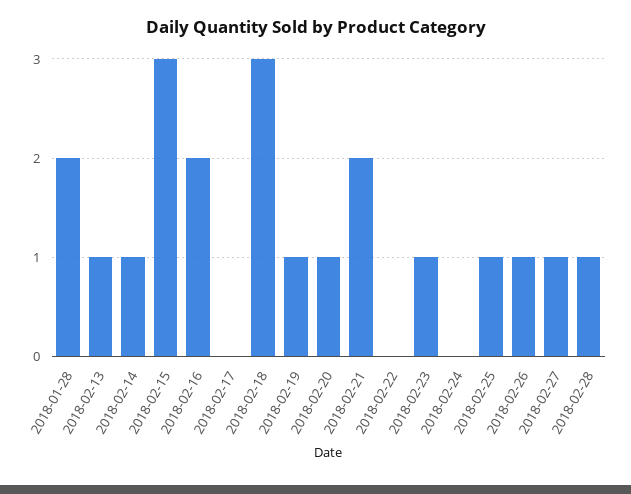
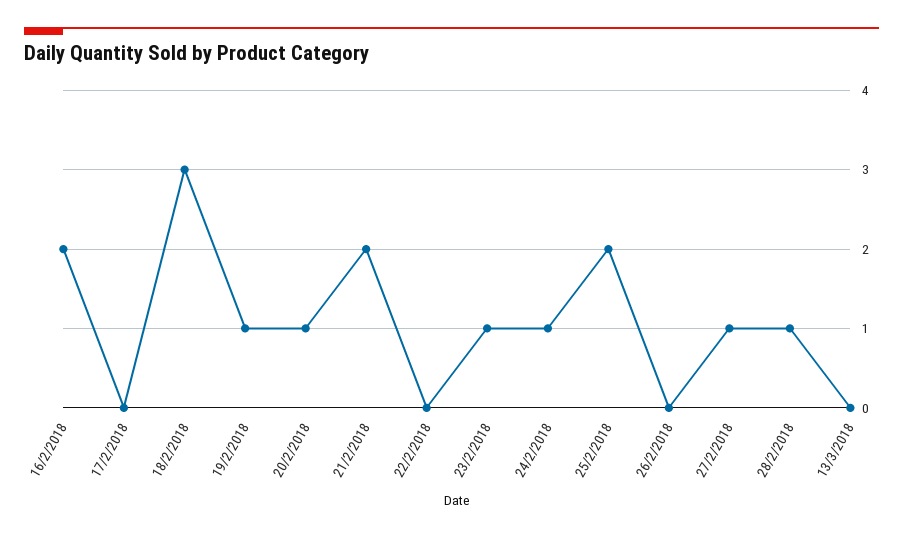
2018-01-28: 2 -> none
2018-02-13: 1 -> none
2018-02-14: 1 -> none
2018-02-15: 3 -> none
2018-02-24: 0 -> 1
2018-02-25: 1 -> 2
2018-02-26: 1 -> 0
13/3/2018: none -> 0

